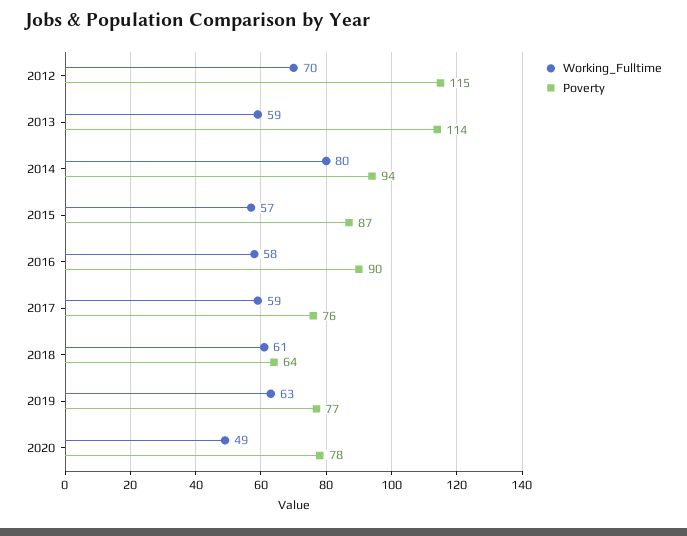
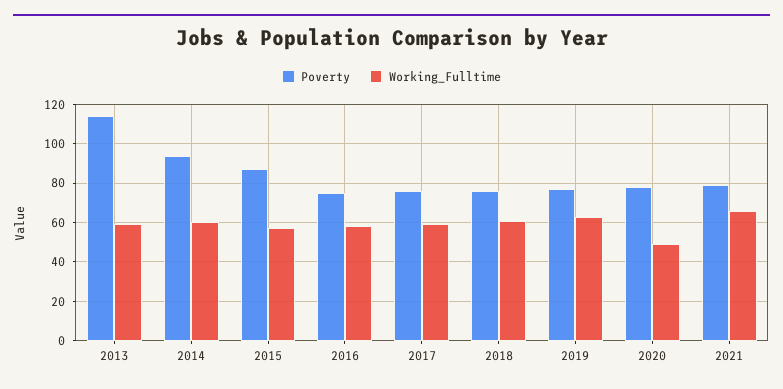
Working_Fulltime, 2012: 70 -> none
Poverty, 2012: 115 -> none
Working_Fulltime, 2014: 80 -> 60
Poverty, 2016: 90 -> 75
Poverty, 2018: 64 -> 75
Poverty, 2021: none -> 80
Working_Fulltime, 2021: none -> 65

